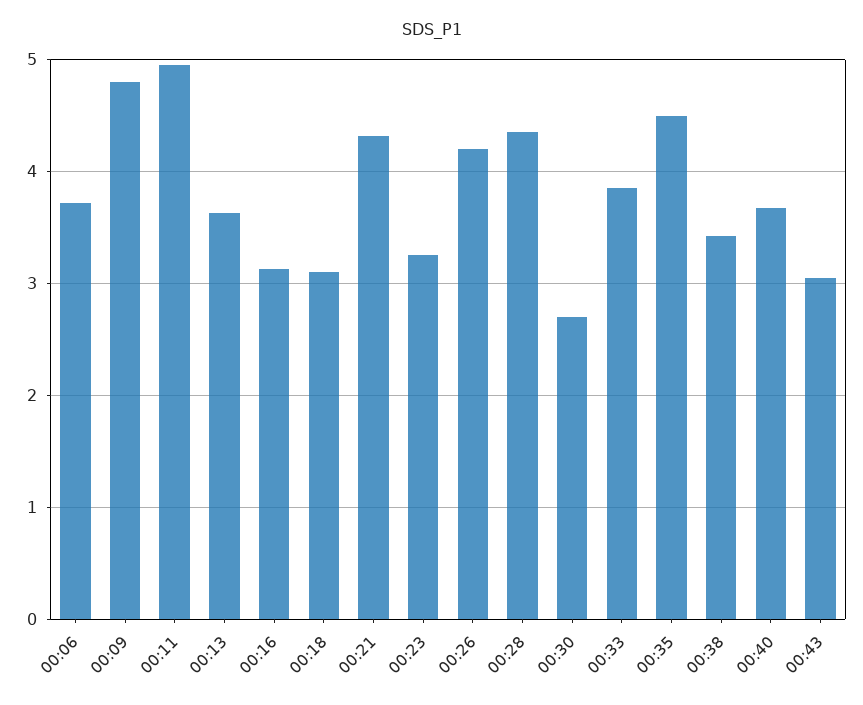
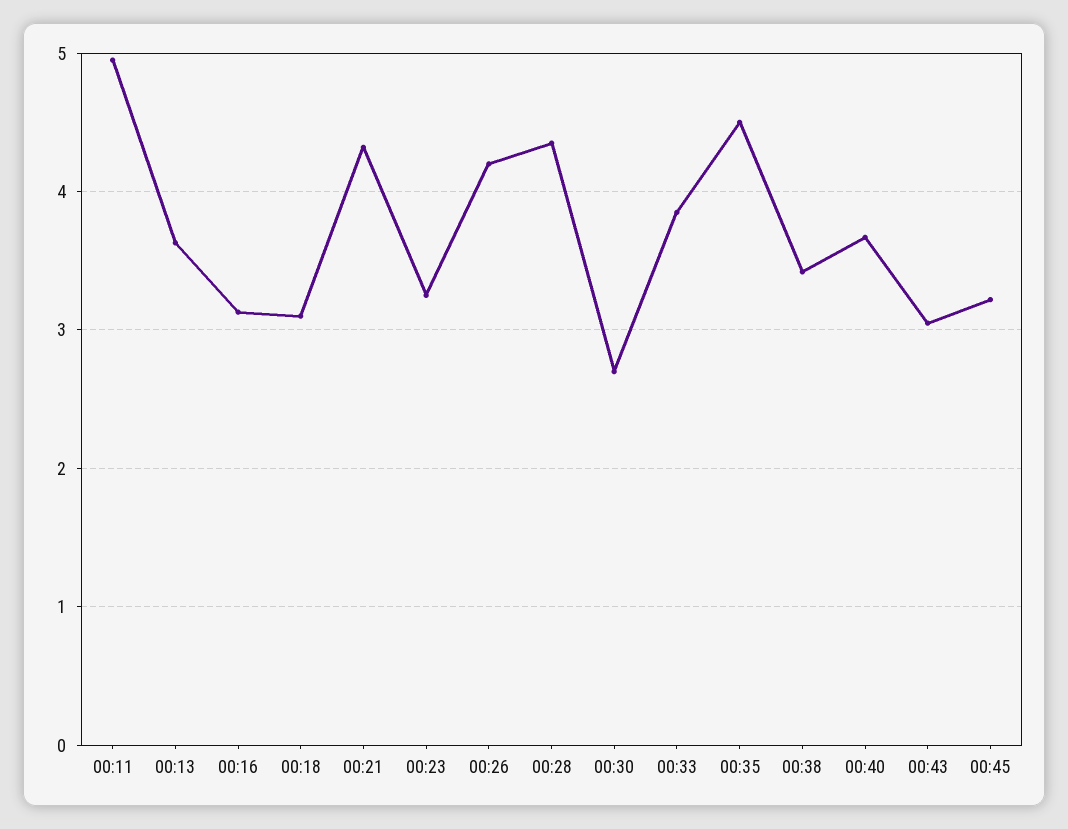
00:06: 3.7 -> none
00:09: 4.8 -> none
00:45: none -> 3.2

